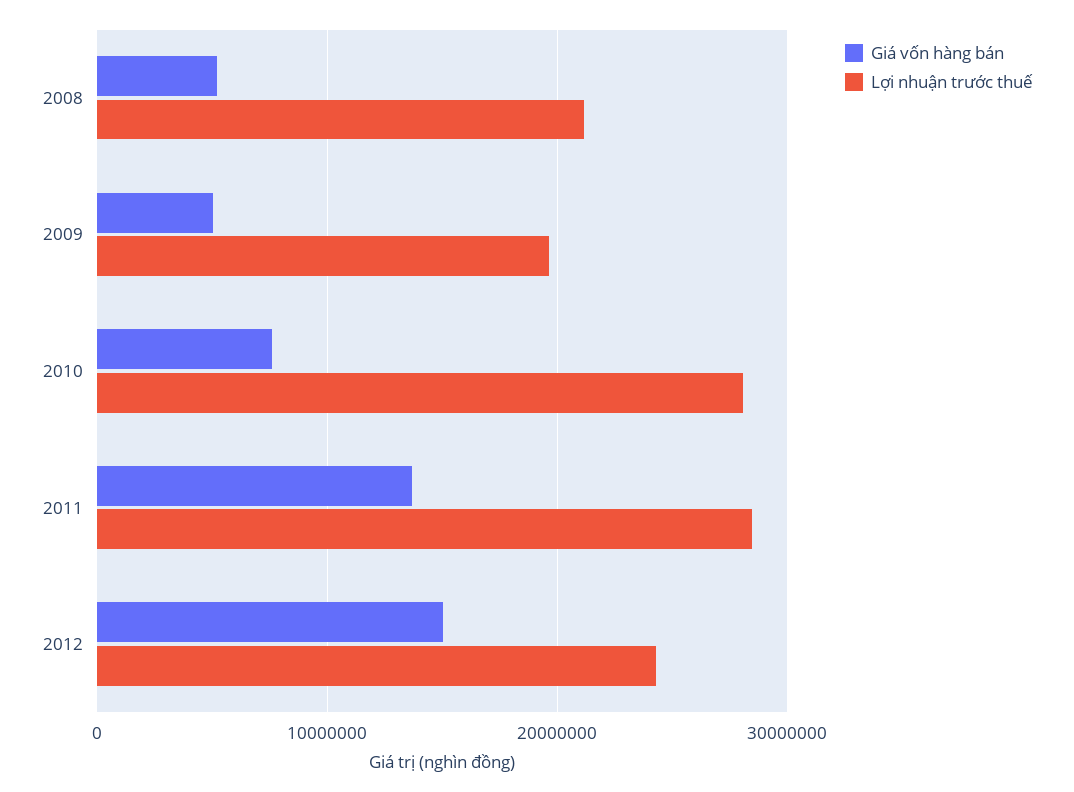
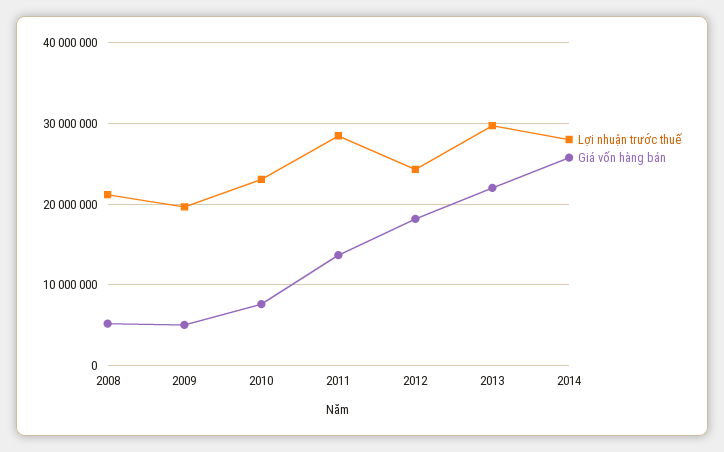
Lợi nhuận trước thuế, 2010: 28000000 -> 23000000
Giá vốn hàng bán, 2012: 15000000 -> 18000000
Lợi nhuận trước thuế, 2013: none -> 30000000
Giá vốn hàng bán, 2013: none -> 22000000
Lợi nhuận trước thuế, 2014: none -> 28000000
Giá vốn hàng bán, 2014: none -> 26000000

